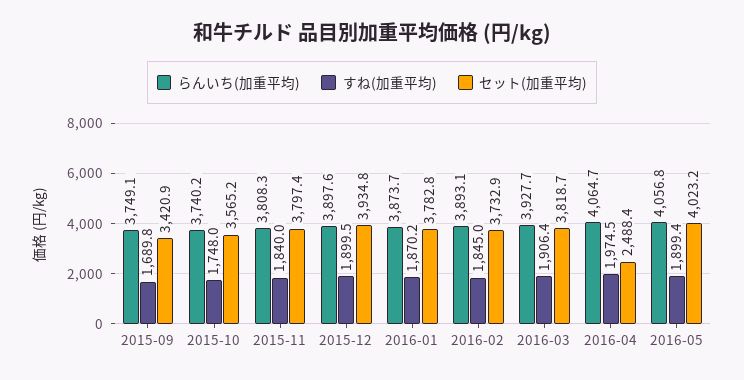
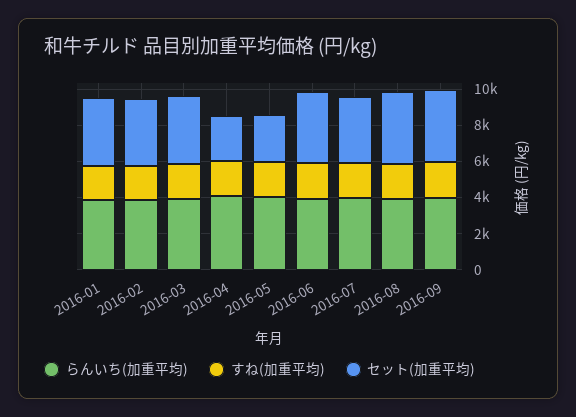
らんいち(加重平均), 2015-09: 3749.1 -> none
すね(加重平均), 2015-09: 1689.8 -> none
セット(加重平均), 2015-09: 3420.9 -> none
らんいち(加重平均), 2015-10: 3740.2 -> none
すね(加重平均), 2015-10: 1748 -> none
セット(加重平均), 2015-10: 3565.2 -> none
らんいち(加重平均), 2015-11: 3808.3 -> none
すね(加重平均), 2015-11: 1840 -> none
セット(加重平均), 2015-11: 3797.4 -> none
らんいち(加重平均), 2015-12: 3897.6 -> none
すね(加重平均), 2015-12: 1899.5 -> none
セット(加重平均), 2015-12: 3934.8 -> none
セット(加重平均), 2016-05: 4023.2 -> 2500
らんいち(加重平均), 2016-06: none -> 4000
すね(加重平均), 2016-06: none -> 2000
セット(加重平均), 2016-06: none -> 4000
らんいち(加重平均), 2016-07: none -> 4000
すね(加重平均), 2016-07: none -> 2000
セット(加重平均), 2016-07: none -> 3500
らんいち(加重平均), 2016-08: none -> 4000
すね(加重平均), 2016-08: none -> 2000
セット(加重平均), 2016-08: none -> 4000
らんいち(加重平均), 2016-09: none -> 4000
すね(加重平均), 2016-09: none -> 2000
セット(加重平均), 2016-09: none -> 4000

